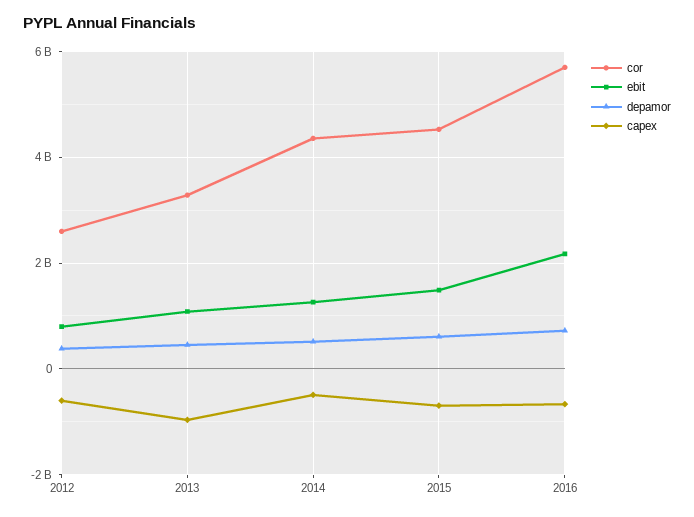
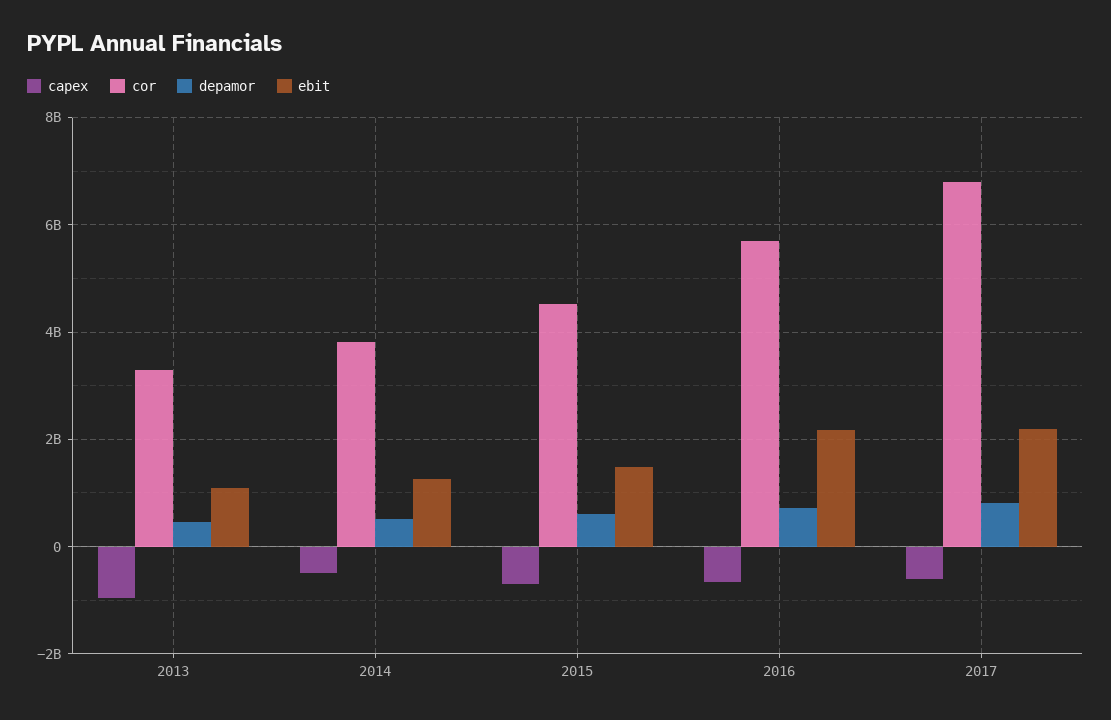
cor, 2012: 2600000000 -> none
ebit, 2012: 800000000 -> none
depamor, 2012: 400000000 -> none
capex, 2012: -600000000 -> none
cor, 2014: 4400000000 -> 3800000000
capex, 2017: none -> -600000000
cor, 2017: none -> 6800000000
depamor, 2017: none -> 800000000
ebit, 2017: none -> 2200000000

